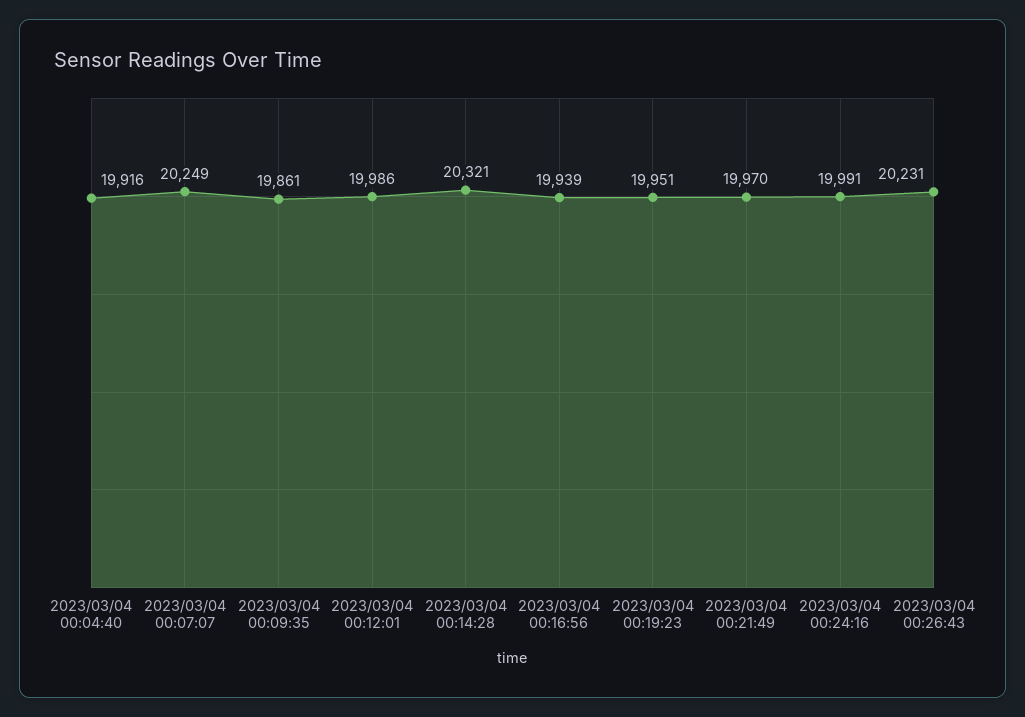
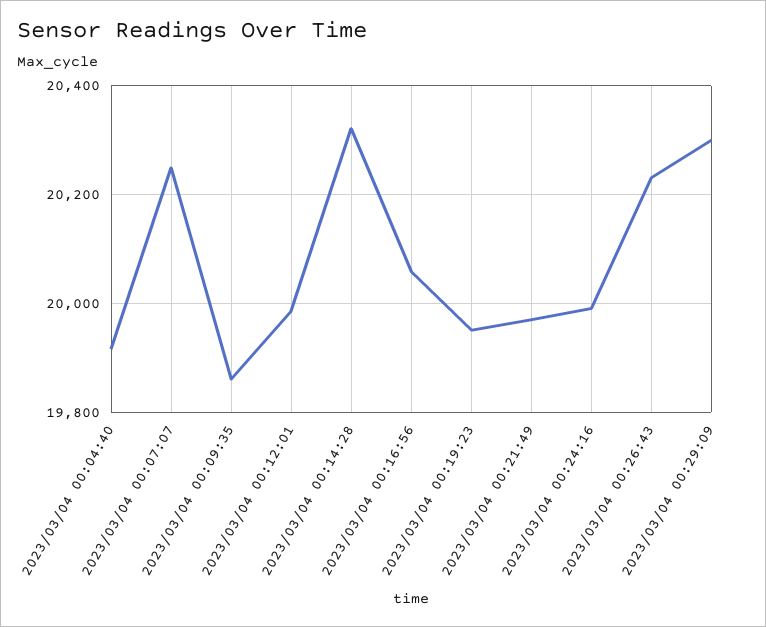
2023/03/04 00:16:56: 19939 -> 20060
2023/03/04 00:29:09: none -> 20300

